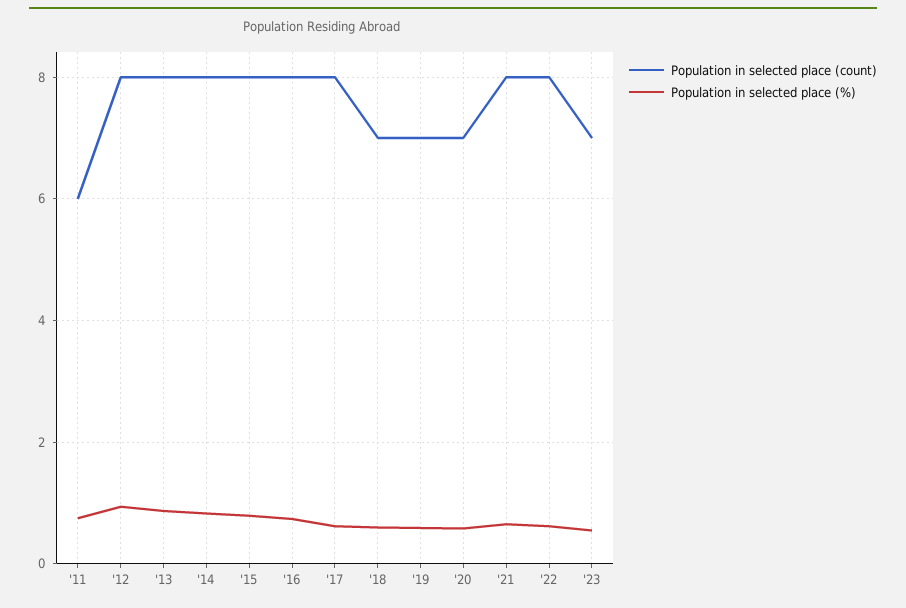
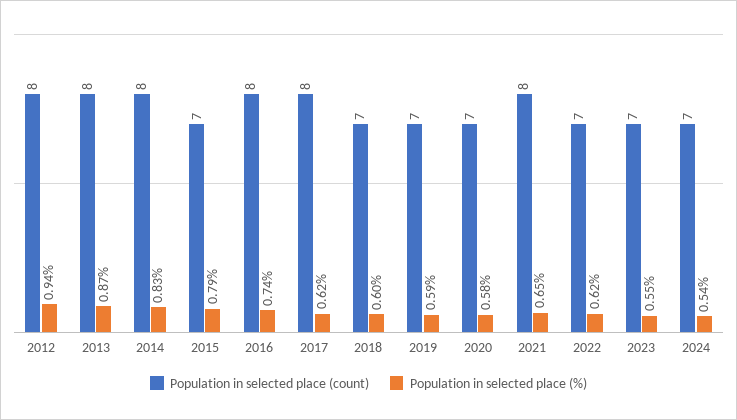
Population in selected place (count), '11: 6 -> none
Population in selected place (%), '11: 0.8 -> none
Population in selected place (count), '15: 8 -> 7
Population in selected place (count), '22: 8 -> 7
Population in selected place (count), 2024: none -> 7
Population in selected place (%), 2024: none -> 0.54

